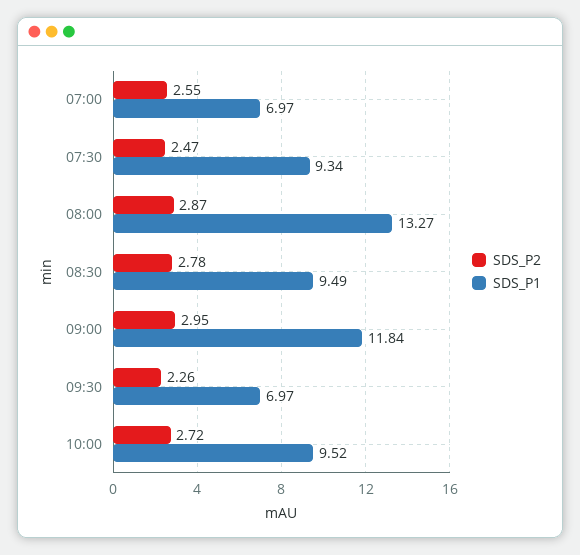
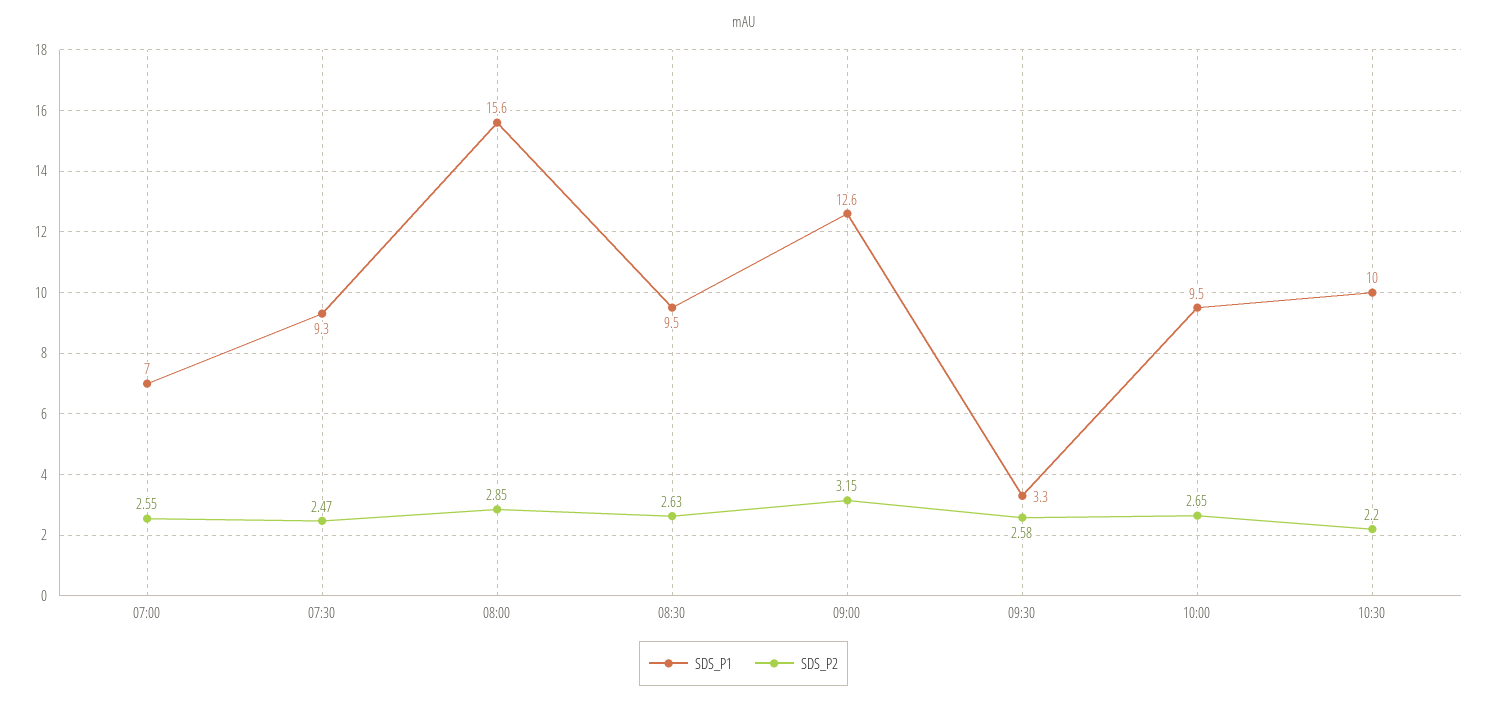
SDS_P2, 08:00: 2.87 -> 2.85
SDS_P1, 08:00: 13.27 -> 15.6
SDS_P2, 08:30: 2.78 -> 2.63
SDS_P2, 09:00: 2.95 -> 3.15
SDS_P1, 09:00: 11.84 -> 12.6
SDS_P2, 09:30: 2.26 -> 2.58
SDS_P1, 09:30: 6.97 -> 3.3
SDS_P2, 10:00: 2.72 -> 2.65
SDS_P1, 10:30: none -> 10
SDS_P2, 10:30: none -> 2.2

